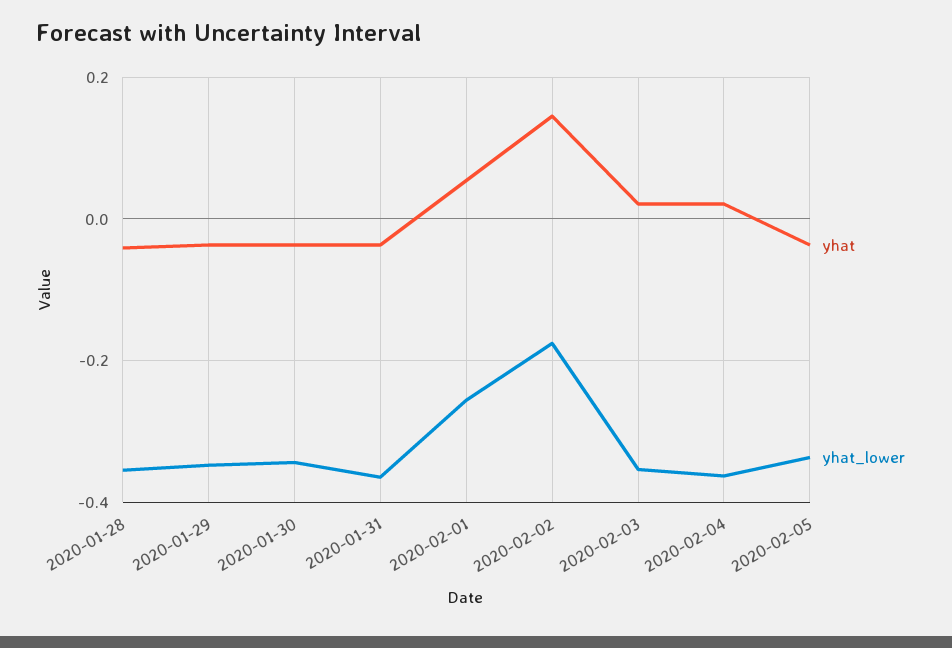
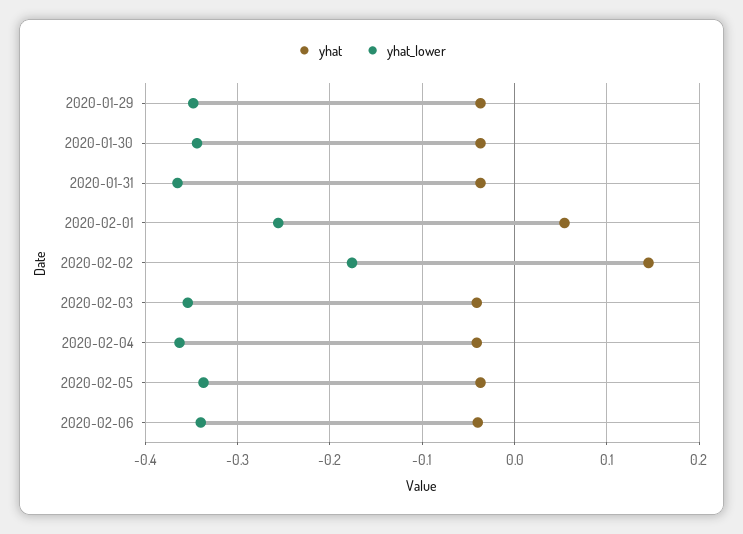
yhat, 2020-01-28: -0.04 -> none
yhat_lower, 2020-01-28: -0.36 -> none
yhat, 2020-02-03: 0.02 -> -0.04
yhat, 2020-02-04: 0.02 -> -0.04
yhat, 2020-02-06: none -> -0.04
yhat_lower, 2020-02-06: none -> -0.34

